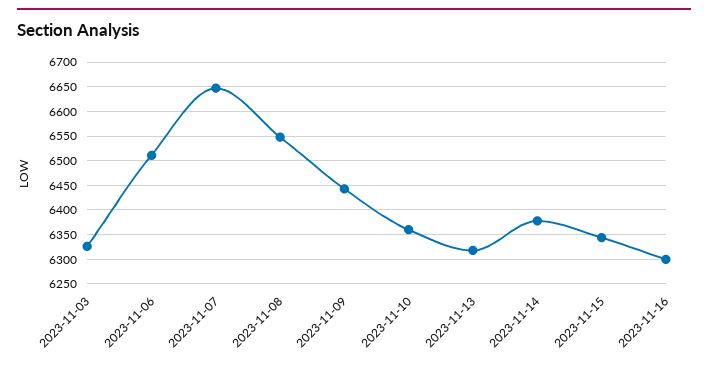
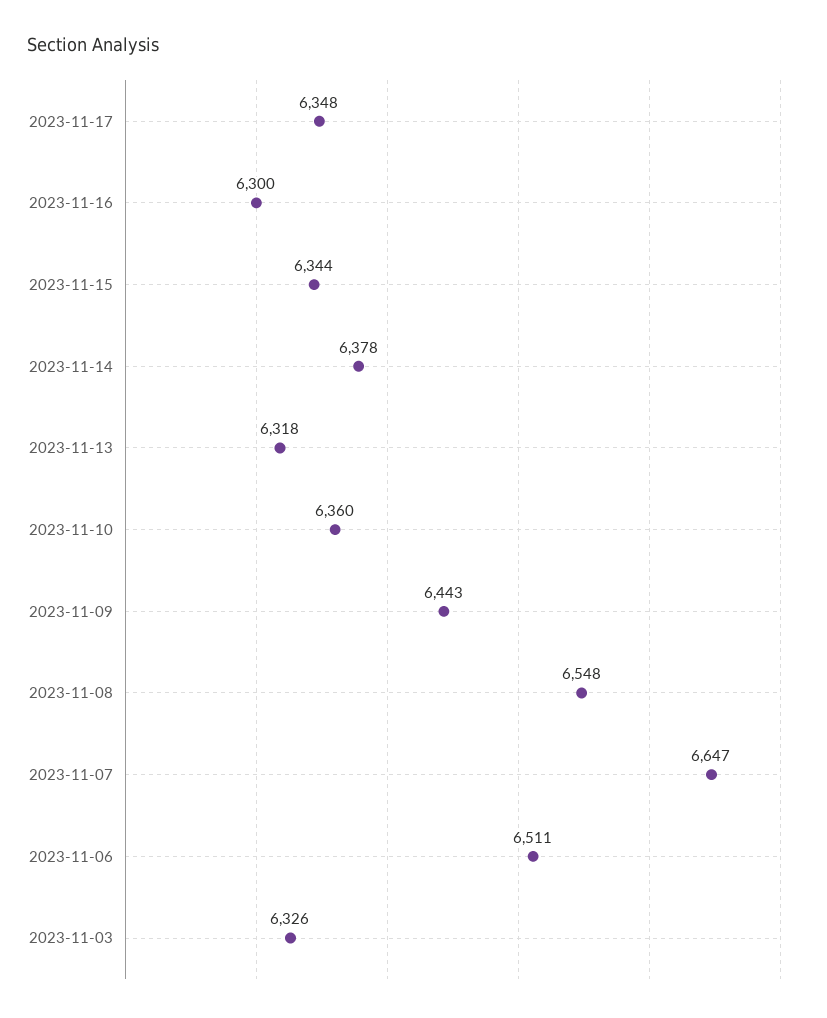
2023-11-17: none -> 6348

